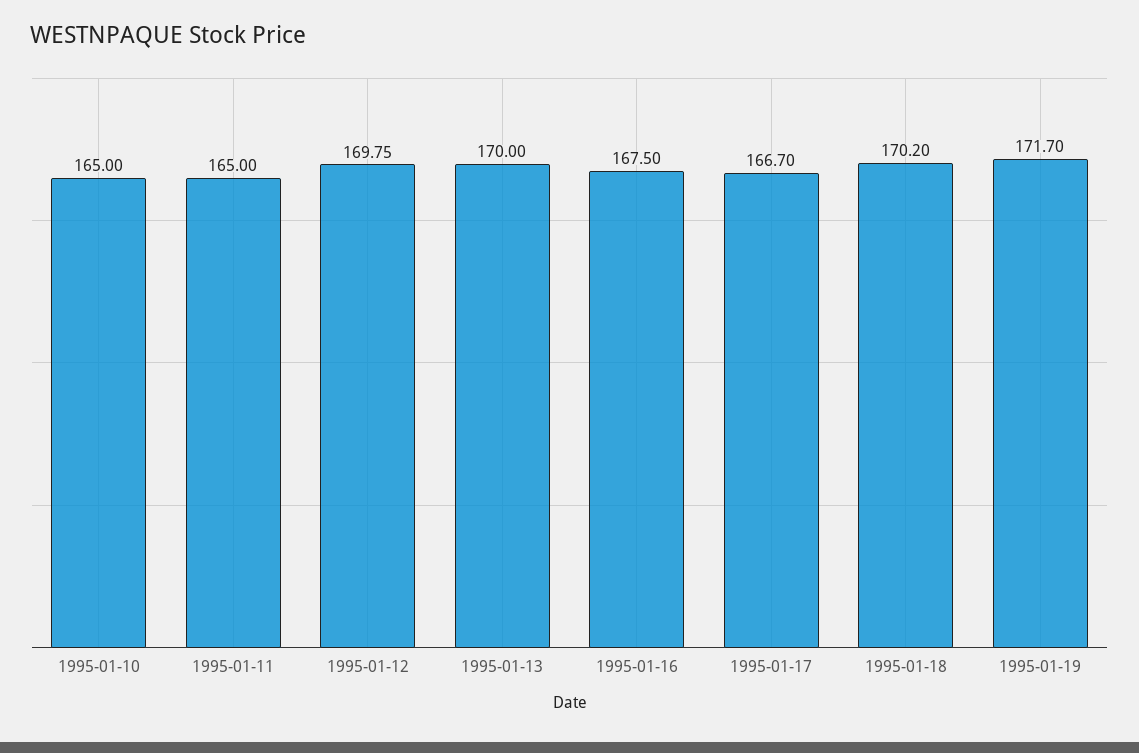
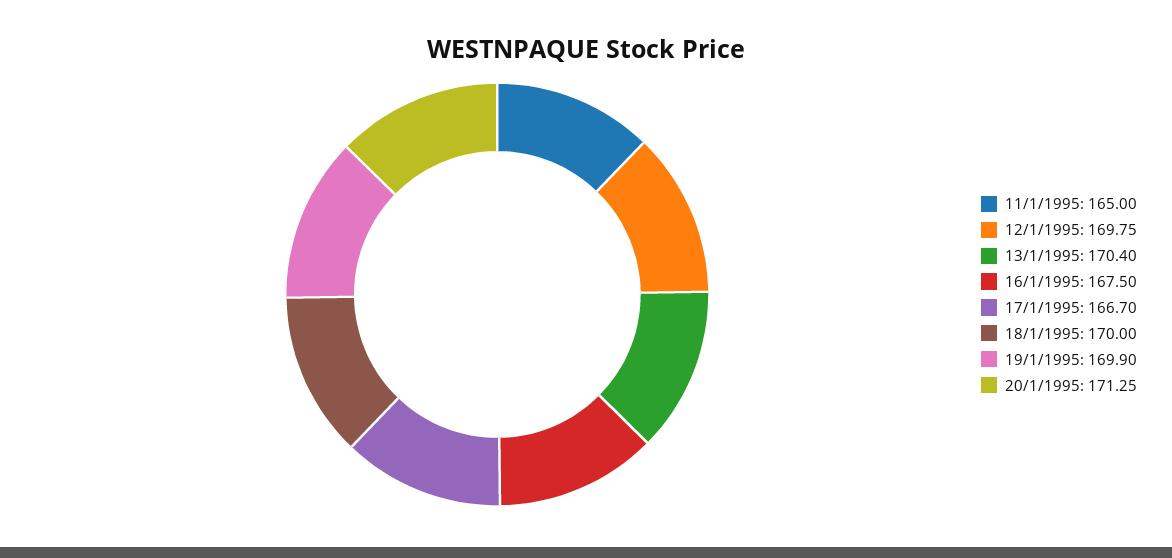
1995-01-10: 165 -> none
1995-01-13: 170 -> 170.4
1995-01-18: 170.2 -> 170
1995-01-19: 171.7 -> 169.9
20/1/1995: none -> 171.25

